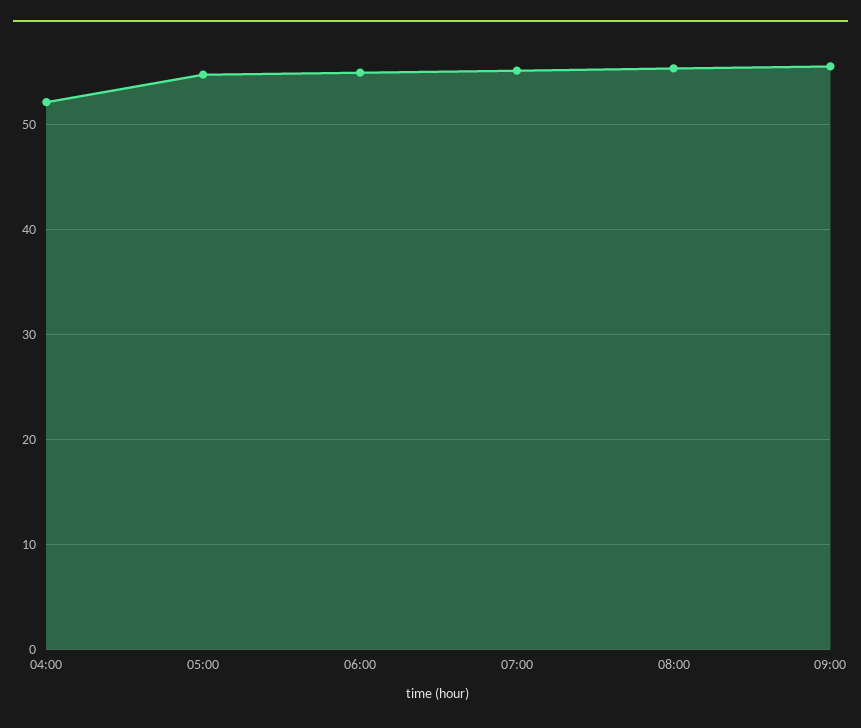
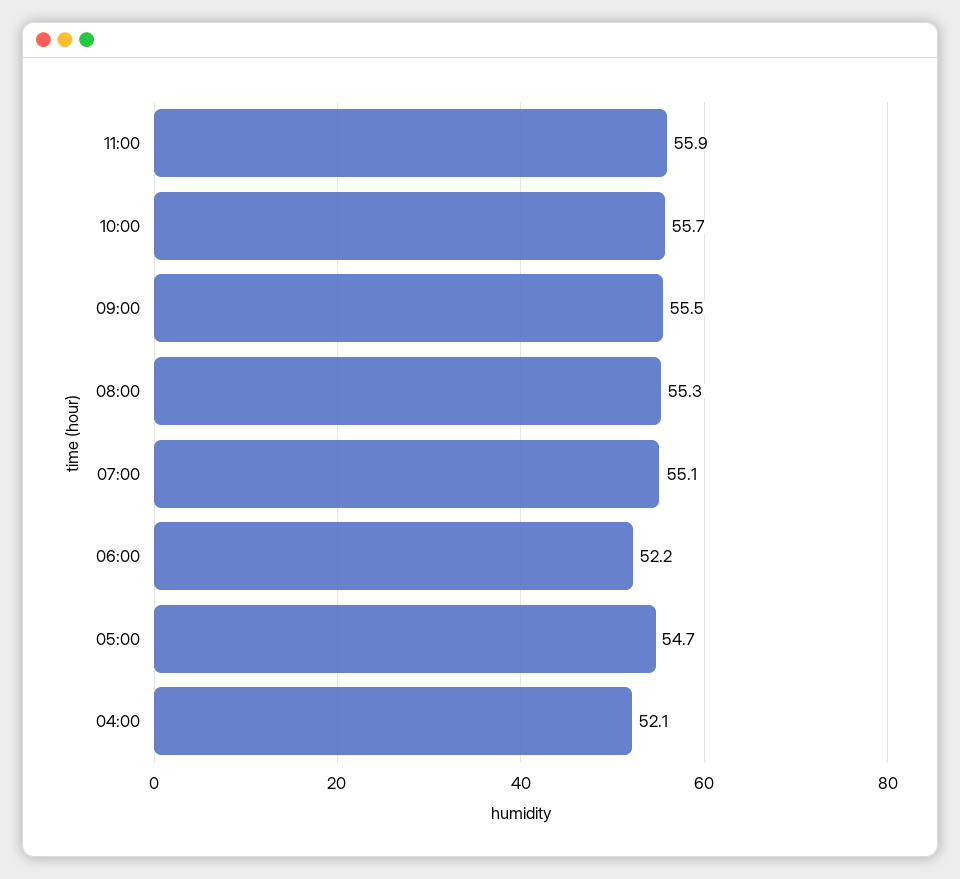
06:00: 55 -> 52.2
11:00: none -> 55.9
10:00: none -> 55.7

